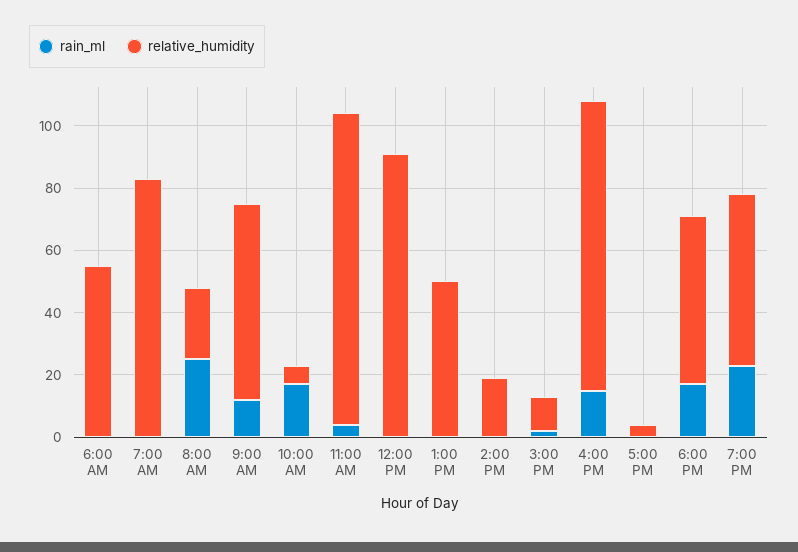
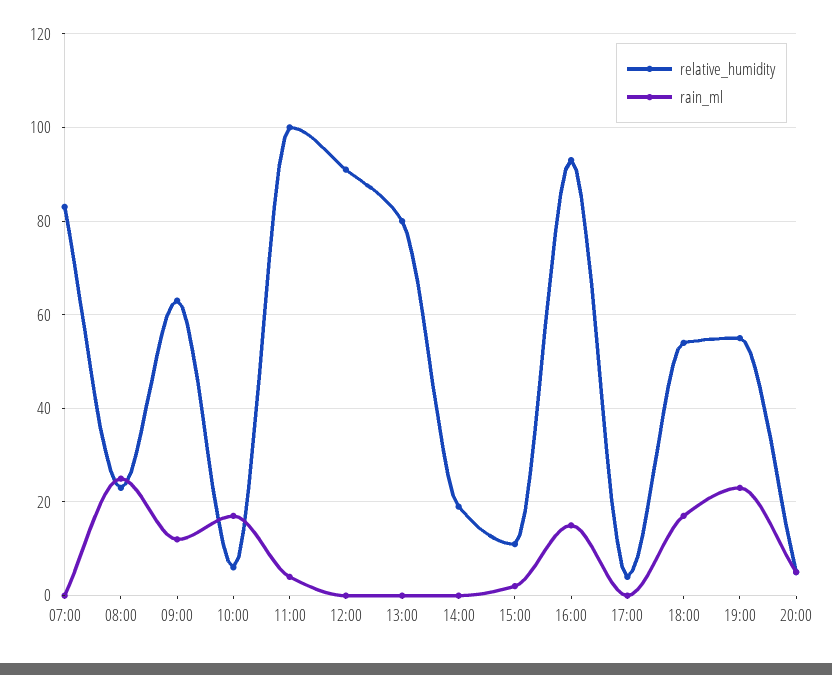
rain_ml, 6:00 AM: 0 -> none
relative_humidity, 6:00 AM: 55 -> none
relative_humidity, 1:00 PM: 50 -> 80
relative_humidity, 20:00: none -> 5
rain_ml, 20:00: none -> 5

